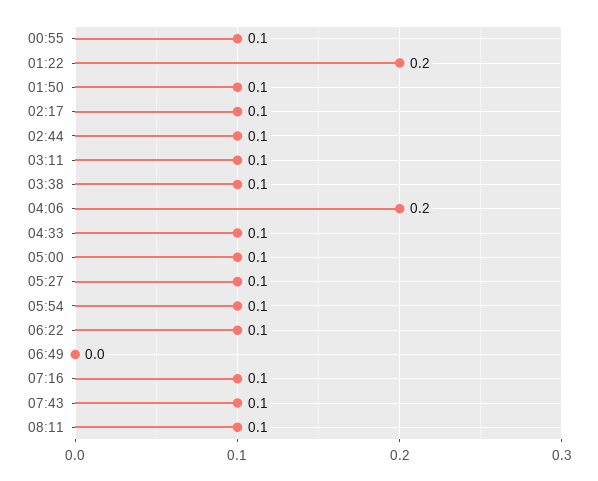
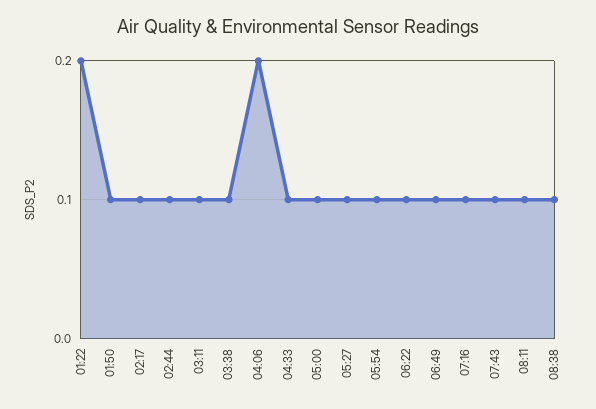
00:55: 0.1 -> none
06:49: 0 -> 0.1
08:38: none -> 0.1

